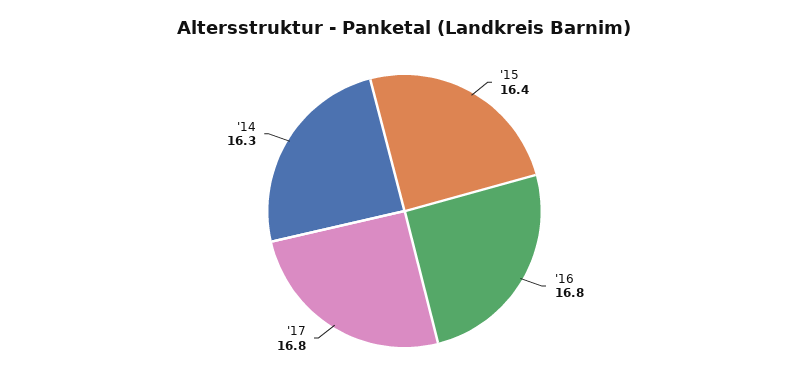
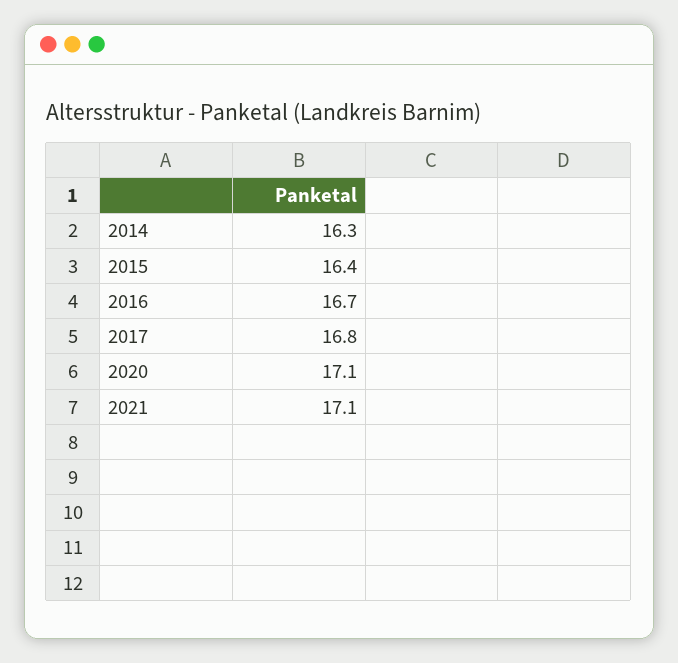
'16: 16.8 -> 16.7
2020: none -> 17.1
2021: none -> 17.1

